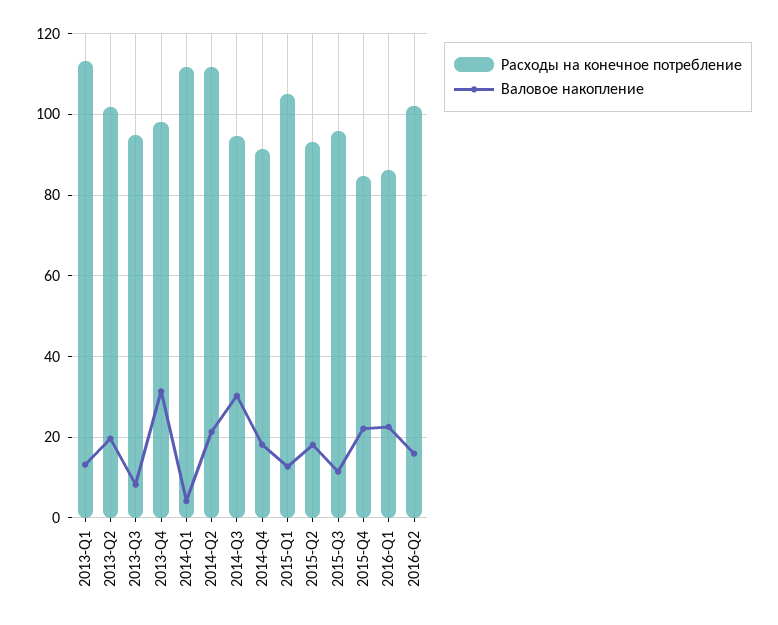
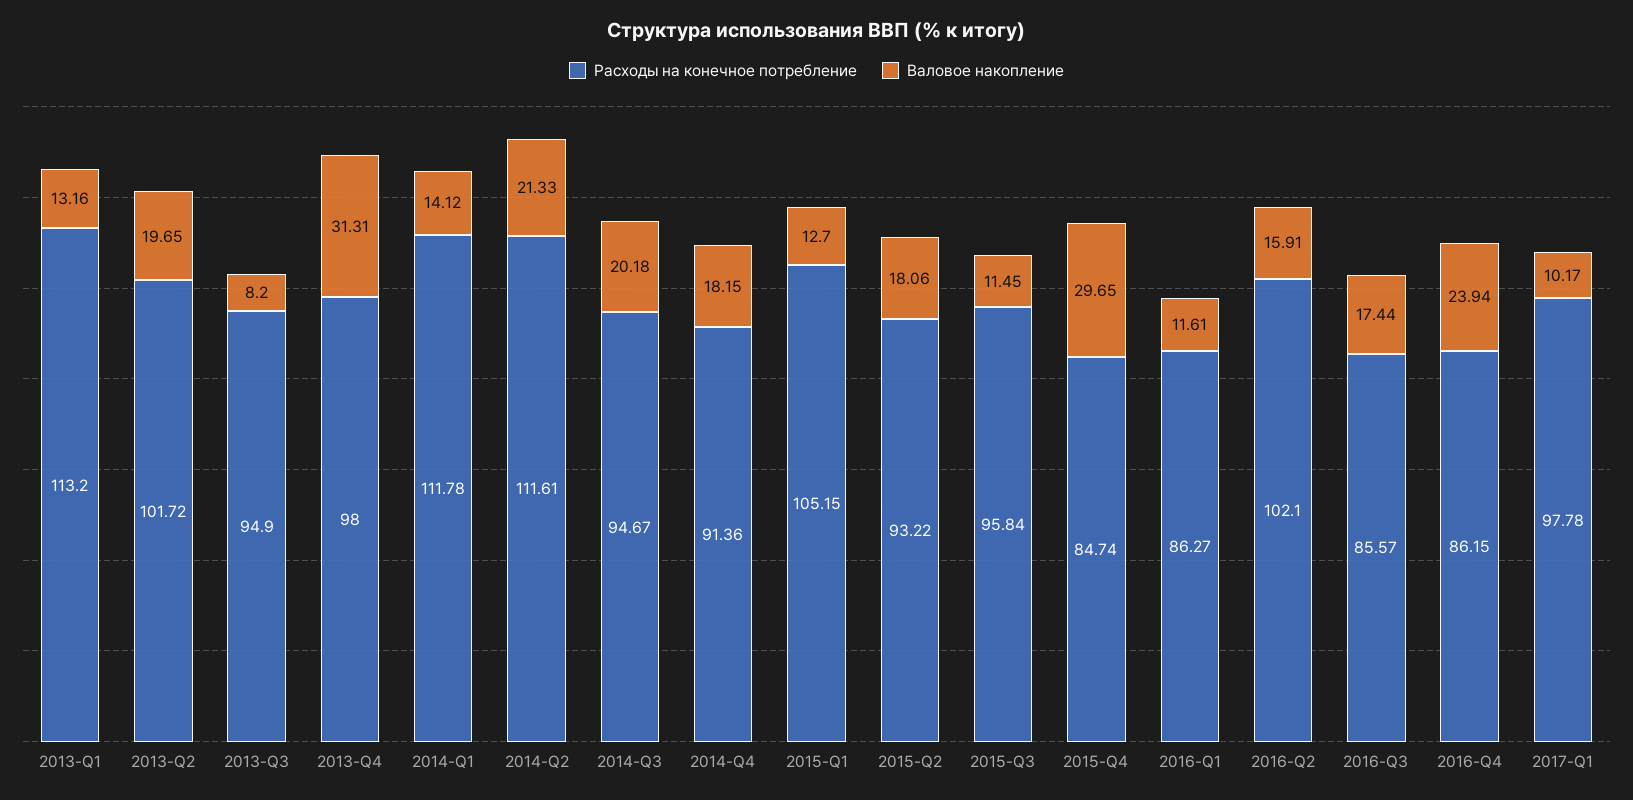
Валовое накопление, 2014-Q1: 4 -> 14.12
Валовое накопление, 2014-Q3: 30 -> 20.18
Валовое накопление, 2015-Q4: 22 -> 29.65
Валовое накопление, 2016-Q1: 22 -> 11.61
Расходы на конечное потребление, 2016-Q3: none -> 85.57
Валовое накопление, 2016-Q3: none -> 17.44
Расходы на конечное потребление, 2016-Q4: none -> 86.15
Валовое накопление, 2016-Q4: none -> 23.94
Расходы на конечное потребление, 2017-Q1: none -> 97.78
Валовое накопление, 2017-Q1: none -> 10.17

